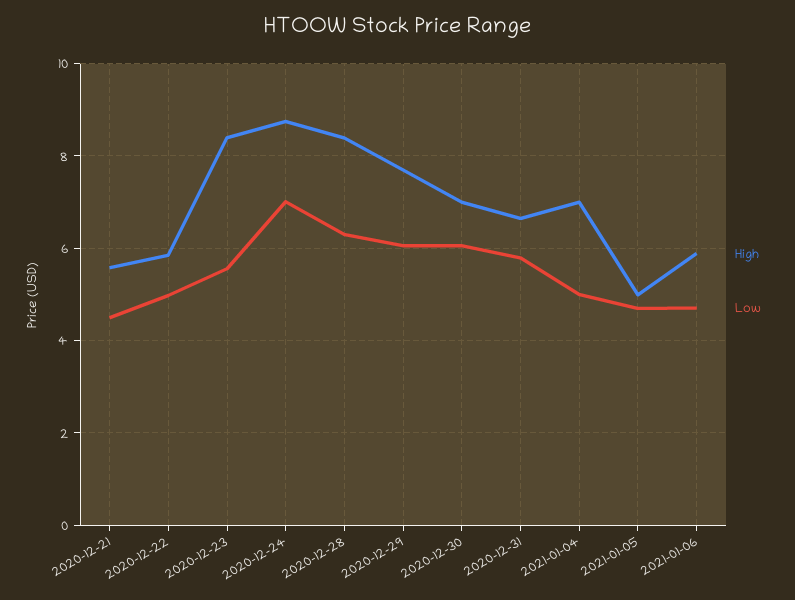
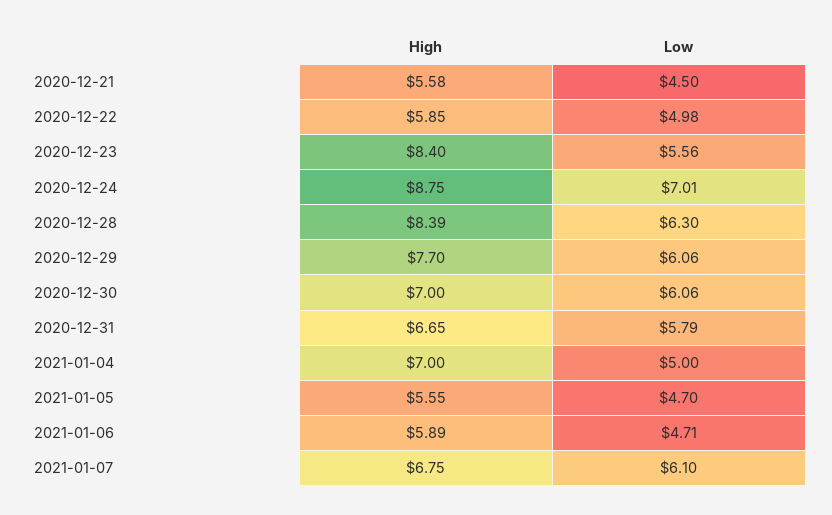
High, 2021-01-05: 5 -> 5.55
High, 2021-01-07: none -> 6.75
Low, 2021-01-07: none -> 6.1

